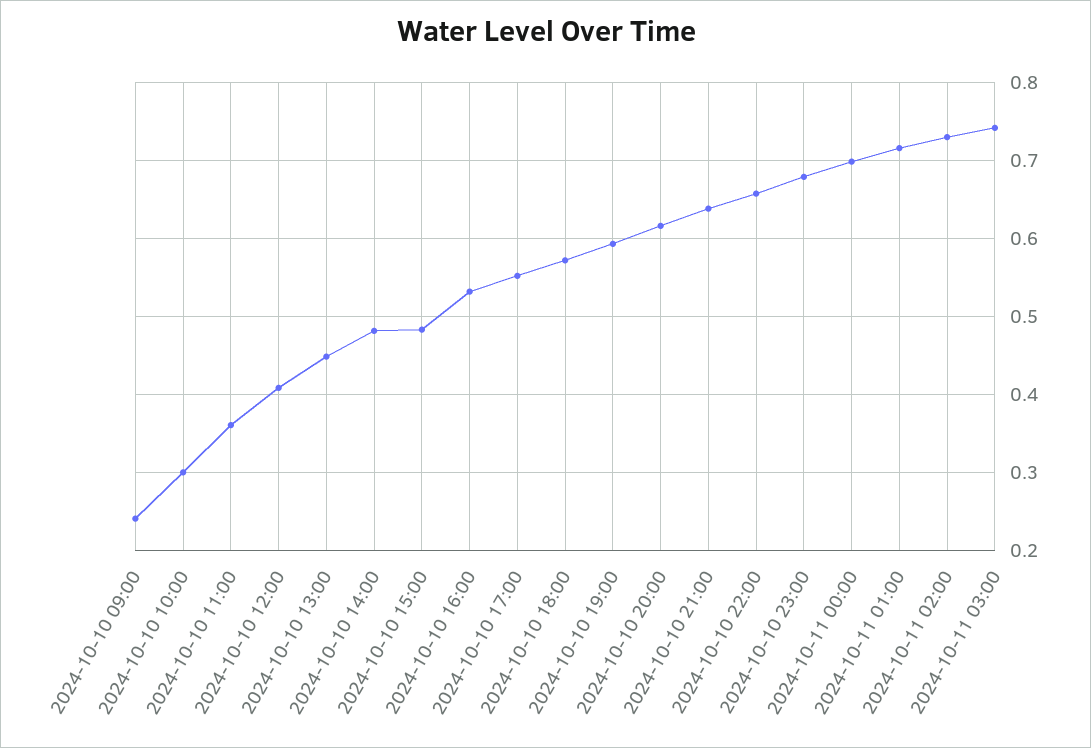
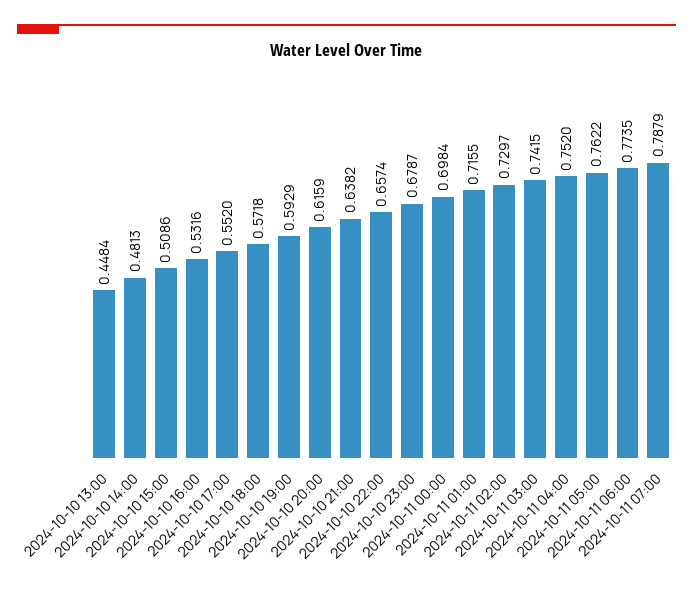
2024-10-10 09:00: 0.24 -> none
2024-10-10 10:00: 0.3 -> none
2024-10-10 11:00: 0.36 -> none
2024-10-10 12:00: 0.41 -> none
2024-10-10 15:00: 0.48 -> 0.5086
2024-10-11 04:00: none -> 0.752
2024-10-11 05:00: none -> 0.7622
2024-10-11 06:00: none -> 0.7735
2024-10-11 07:00: none -> 0.7879

